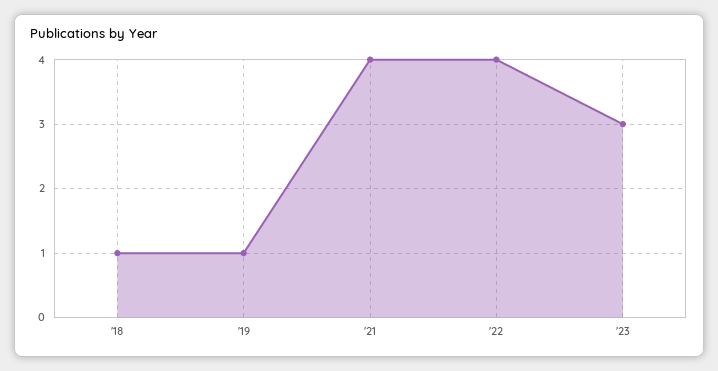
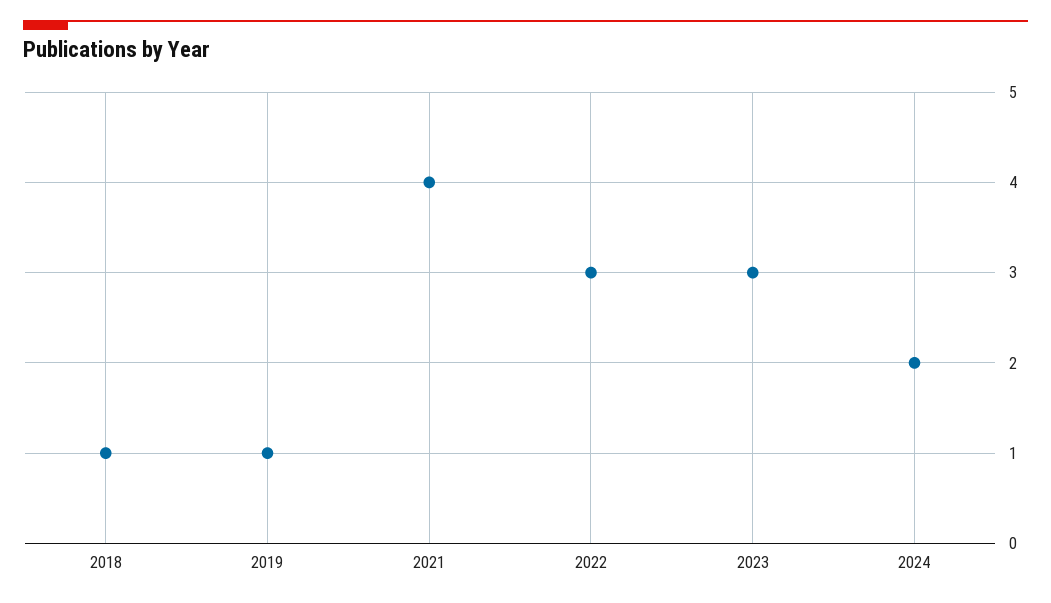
'22: 4 -> 3
2024: none -> 2

